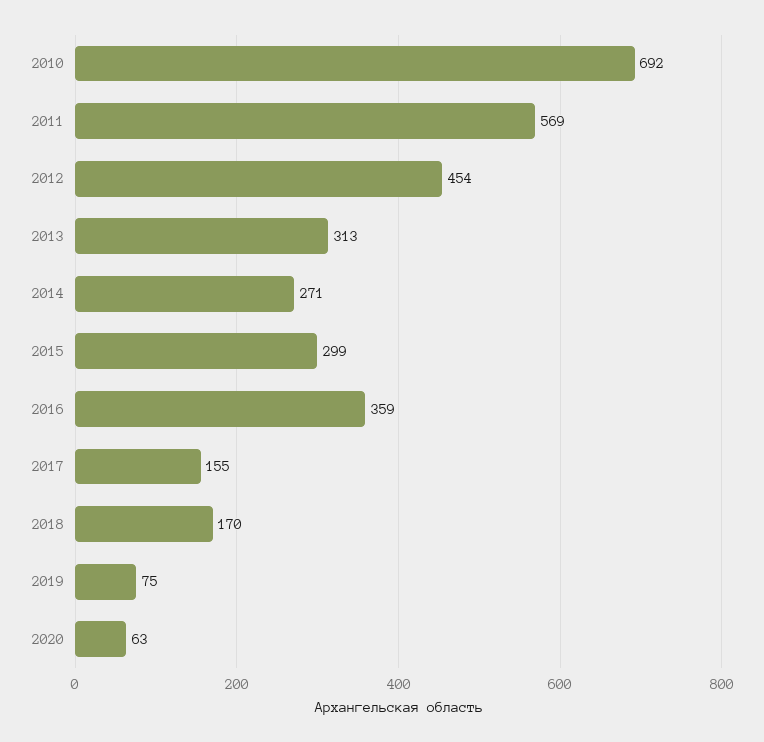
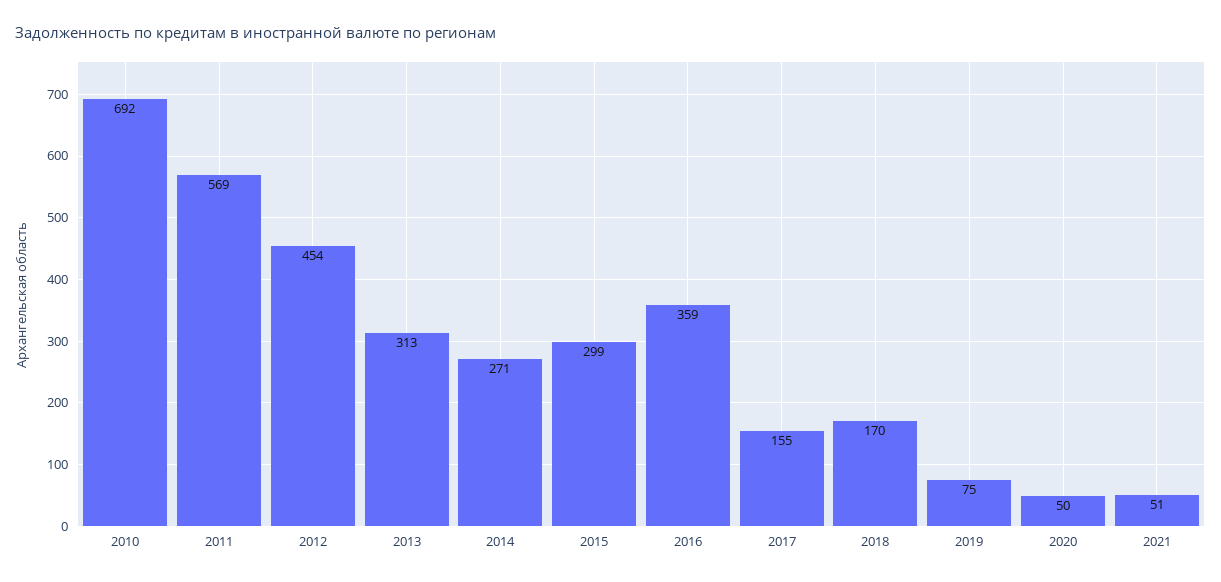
2020: 63 -> 50
2021: none -> 51

